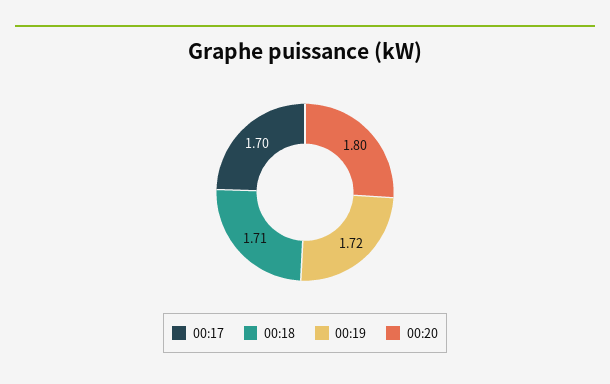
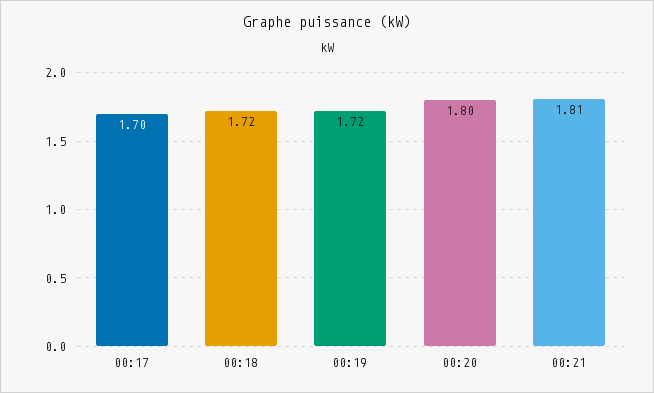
00:18: 1.71 -> 1.72
00:21: none -> 1.81

